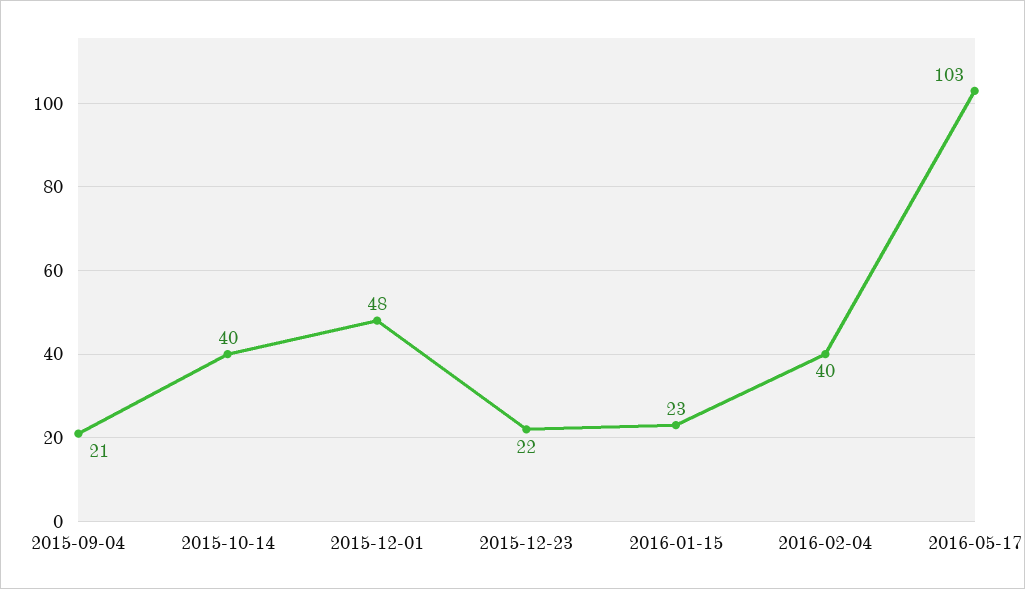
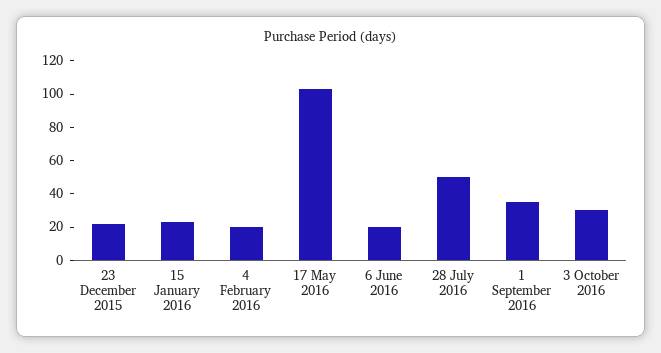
2015-09-04: 21 -> none
2015-10-14: 40 -> none
2015-12-01: 48 -> none
2016-02-04: 40 -> 20
6 June 2016: none -> 20
28 July 2016: none -> 50
1 September 2016: none -> 35
3 October 2016: none -> 30

